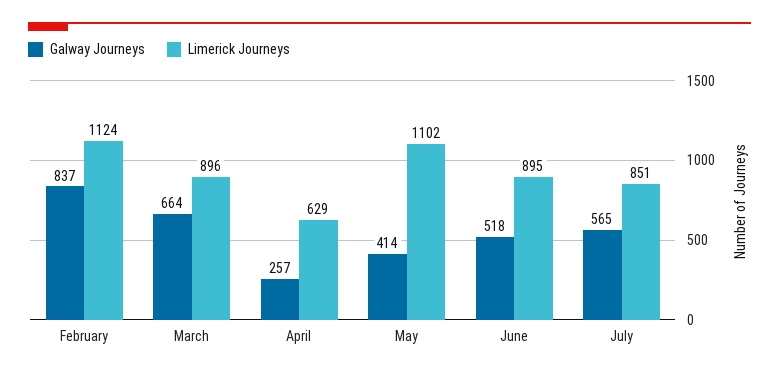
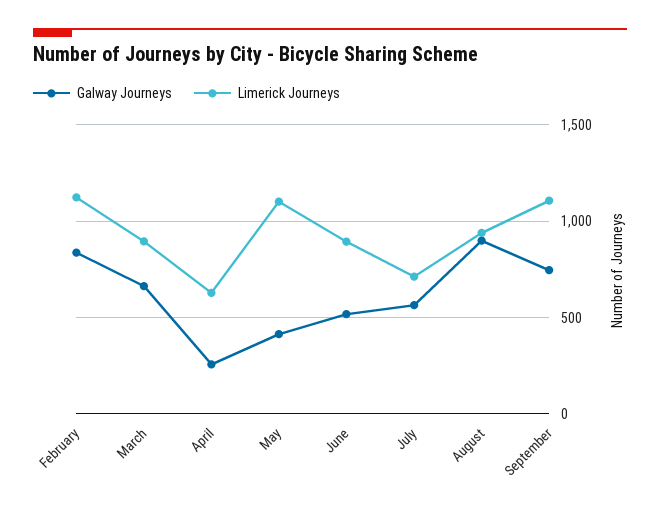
Limerick Journeys, July: 851 -> 700
Galway Journeys, August: none -> 900
Limerick Journeys, August: none -> 950
Galway Journeys, September: none -> 750
Limerick Journeys, September: none -> 1100

